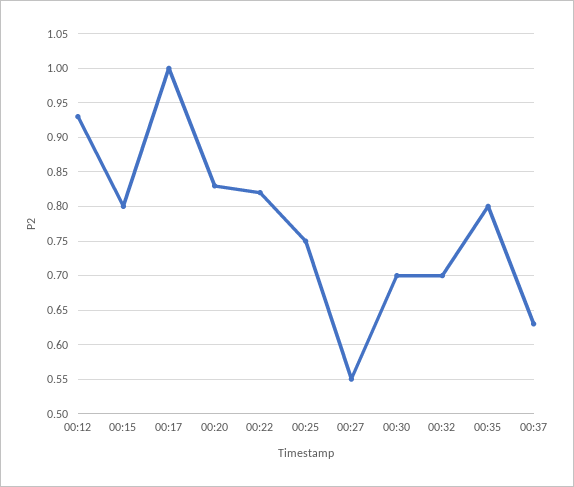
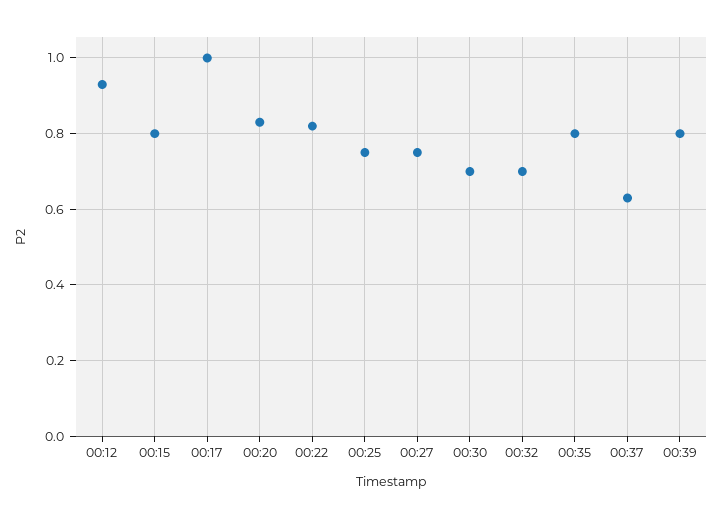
00:27: 0.55 -> 0.75
00:39: none -> 0.8

